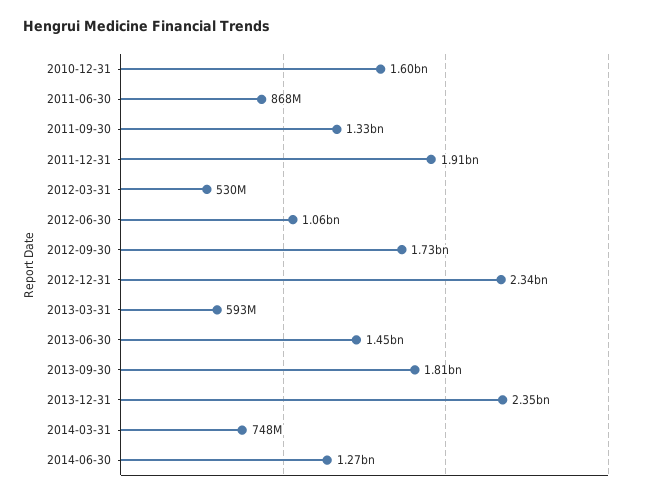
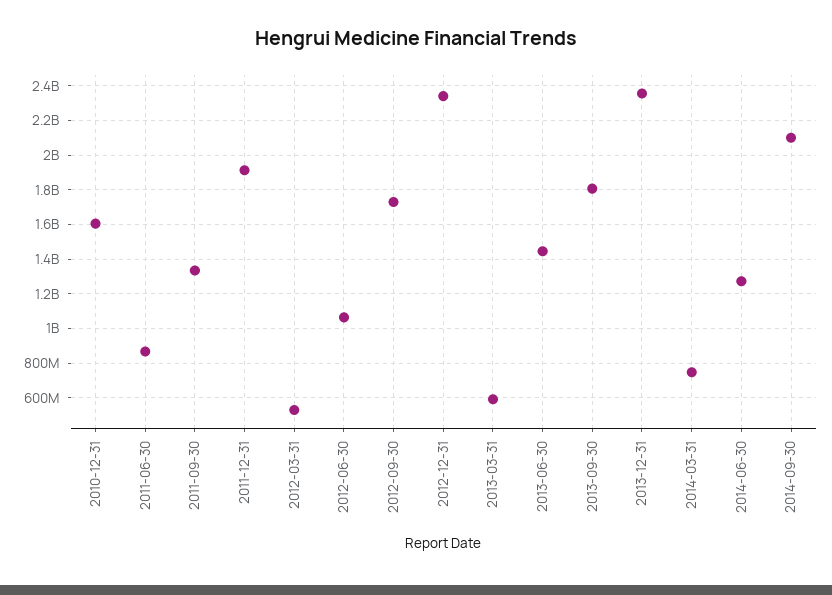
2014-09-30: none -> 2100000000

